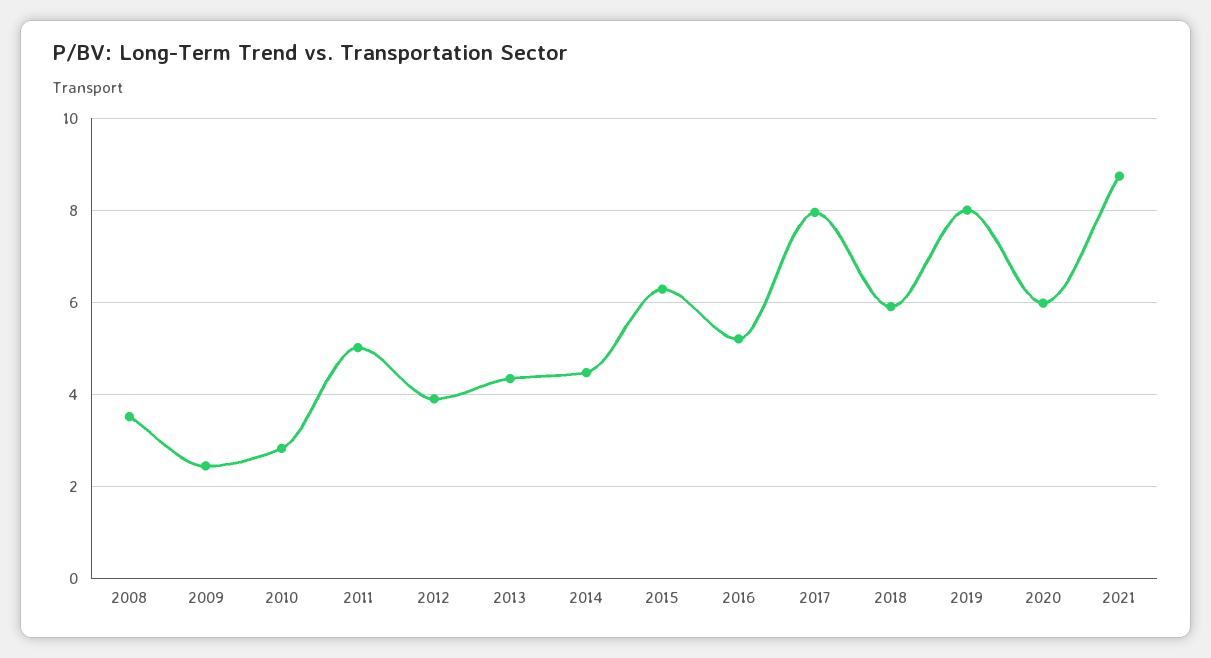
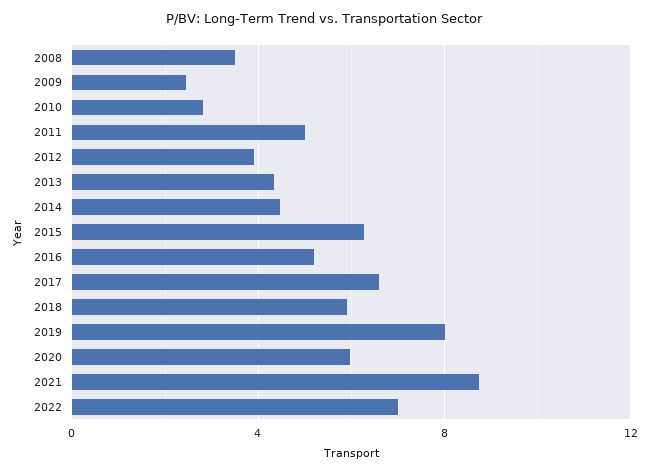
2017: 8 -> 6.5
2022: none -> 7

